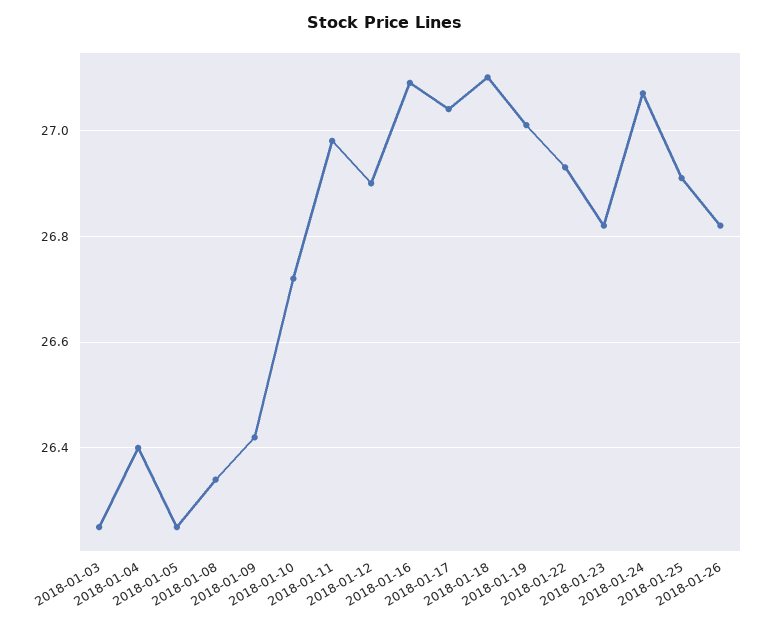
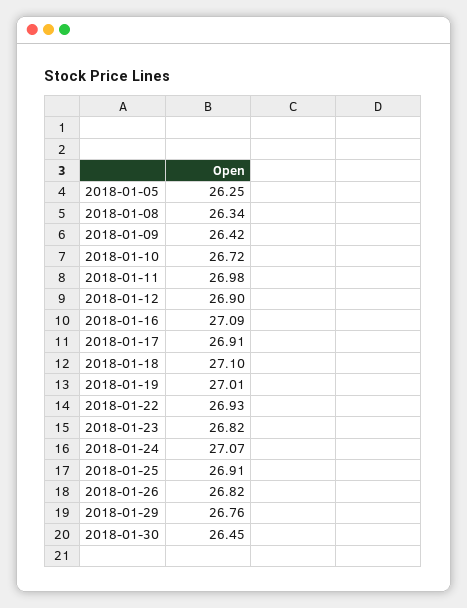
2018-01-03: 26.25 -> none
2018-01-04: 26.4 -> none
2018-01-17: 27.05 -> 26.91
2018-01-29: none -> 26.76
2018-01-30: none -> 26.45

